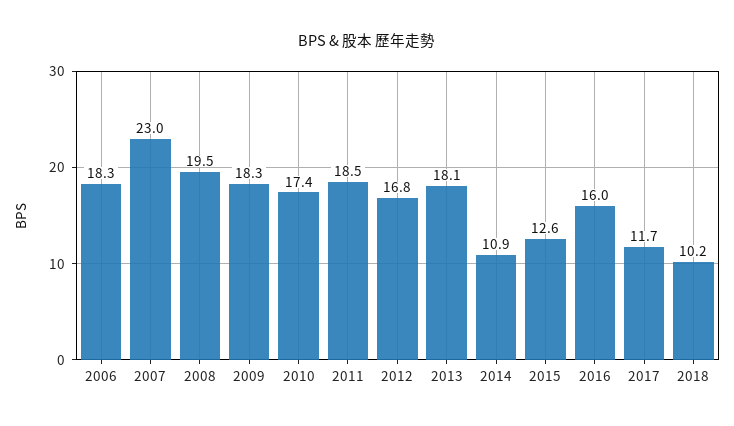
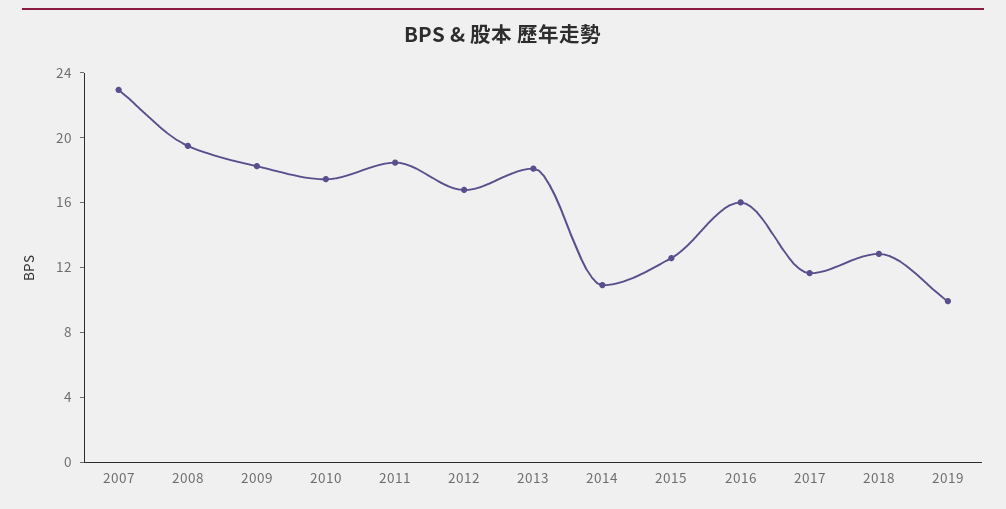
2006: 18.3 -> none
2018: 10.2 -> 13
2019: none -> 10

